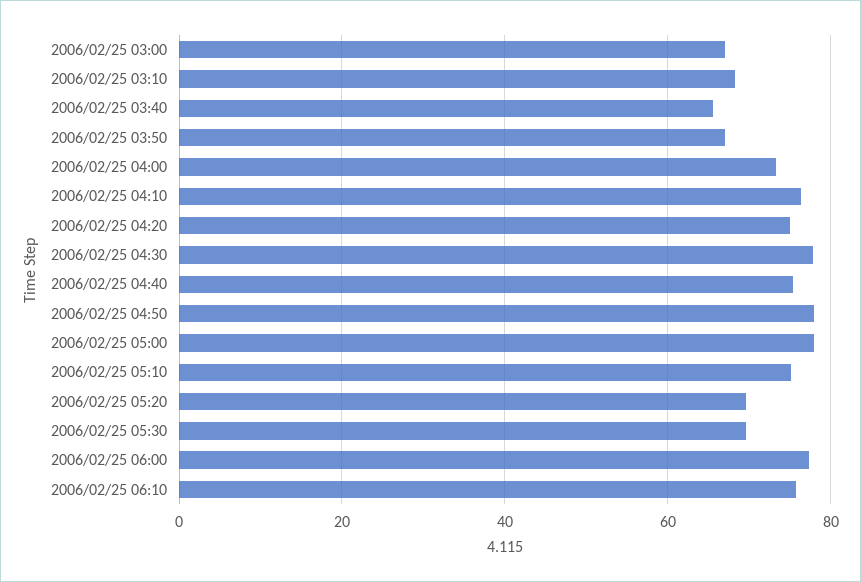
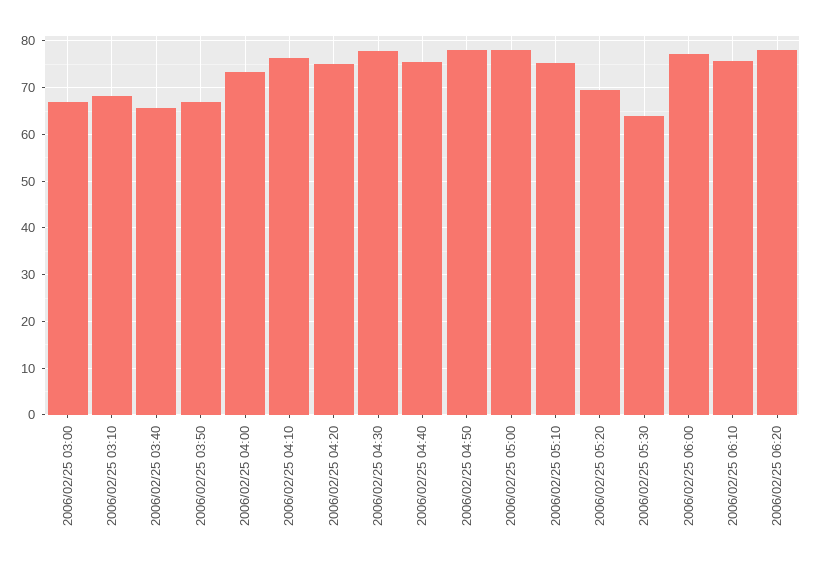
2006/02/25 05:30: 70 -> 64
2006/02/25 06:20: none -> 78

